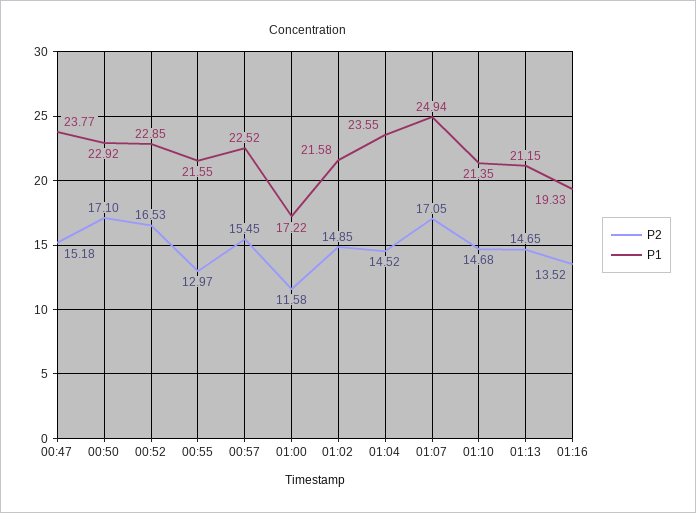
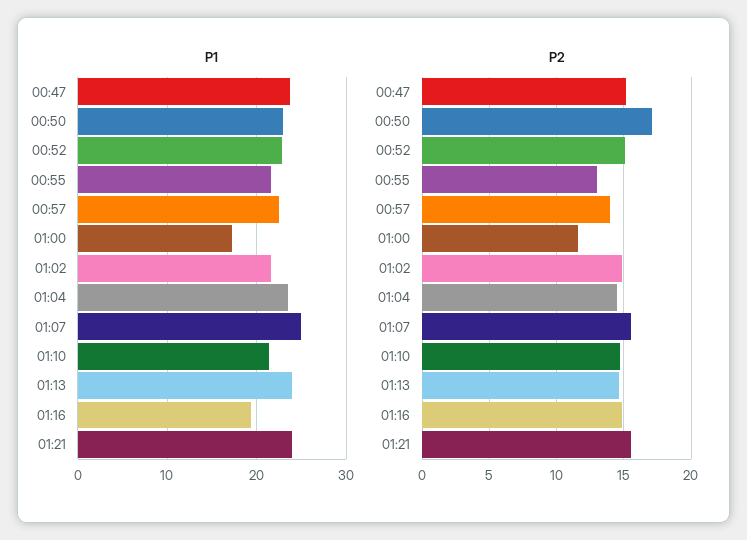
P2, 00:52: 16.53 -> 15
P2, 00:57: 15.45 -> 14
P2, 01:07: 17.05 -> 15.5
P1, 01:13: 21.15 -> 24
P2, 01:16: 13.52 -> 15
P1, 01:21: none -> 24
P2, 01:21: none -> 15.5

